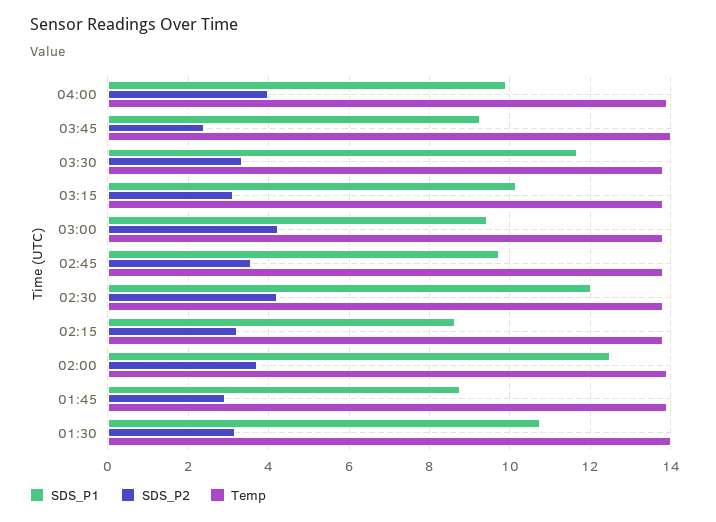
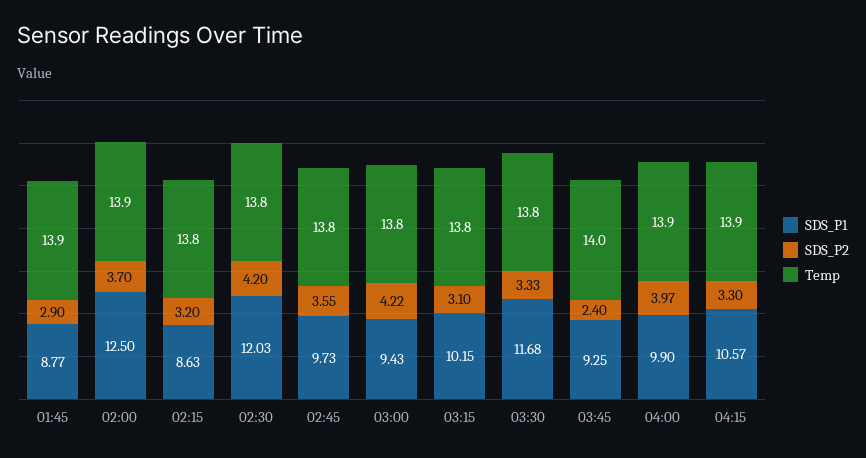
SDS_P1, 01:30: 10.8 -> none
SDS_P2, 01:30: 3.2 -> none
Temp, 01:30: 14 -> none
SDS_P1, 04:15: none -> 10.57
SDS_P2, 04:15: none -> 3.3
Temp, 04:15: none -> 13.9

